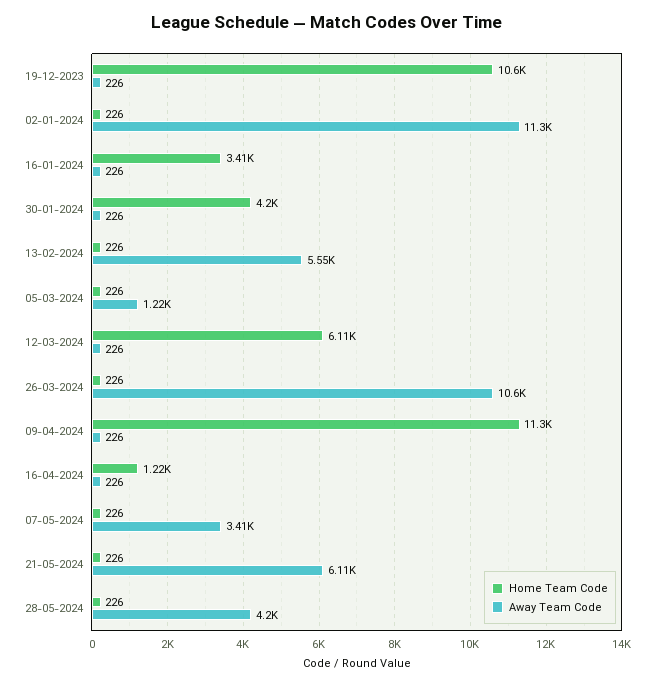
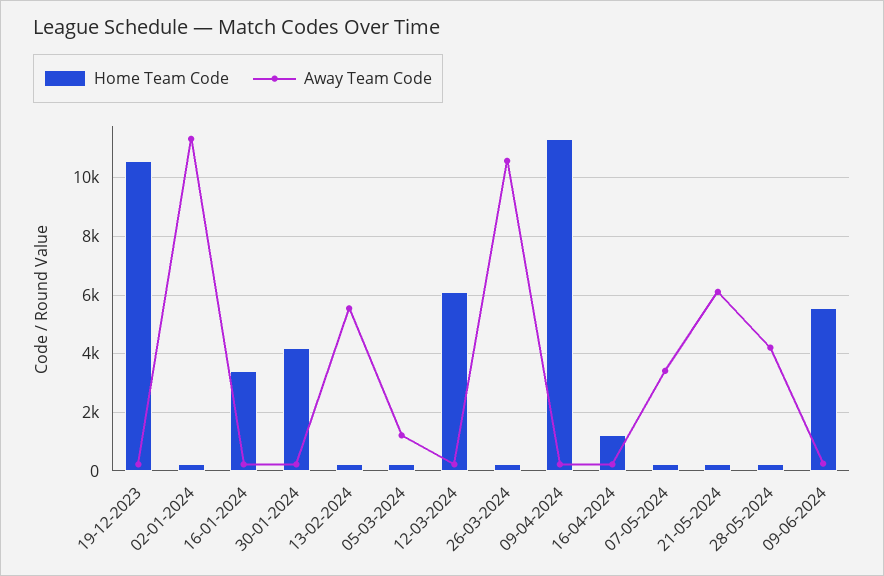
Home Team Code, 09-06-2024: none -> 5500
Away Team Code, 09-06-2024: none -> 250

